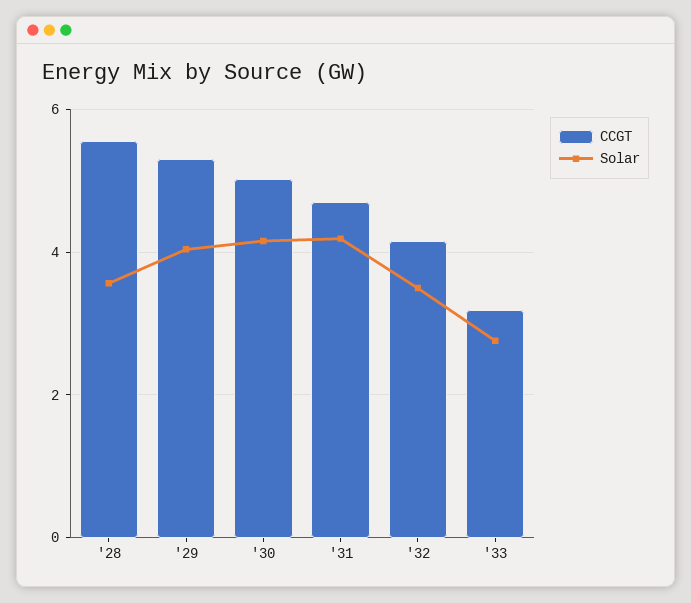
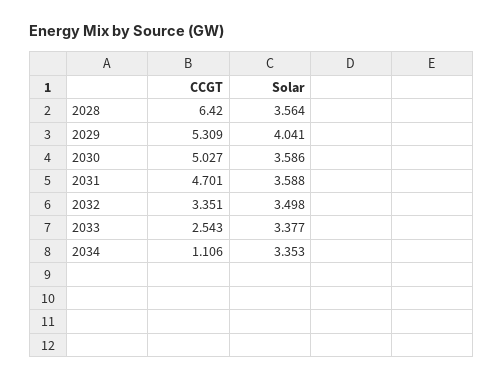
CCGT, '28: 5.6 -> 6.42
Solar, '30: 4.2 -> 3.586
Solar, '31: 4.2 -> 3.588
CCGT, '32: 4.2 -> 3.351
CCGT, '33: 3.2 -> 2.543
Solar, '33: 2.8 -> 3.377
CCGT, 2034: none -> 1.106
Solar, 2034: none -> 3.353

